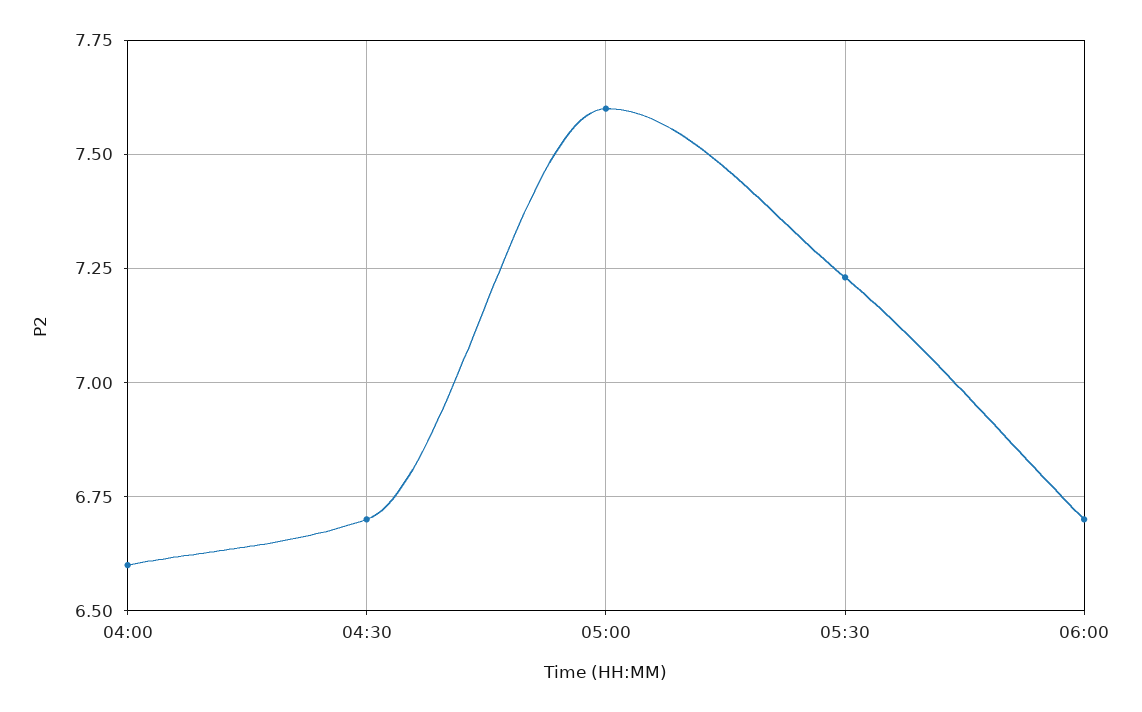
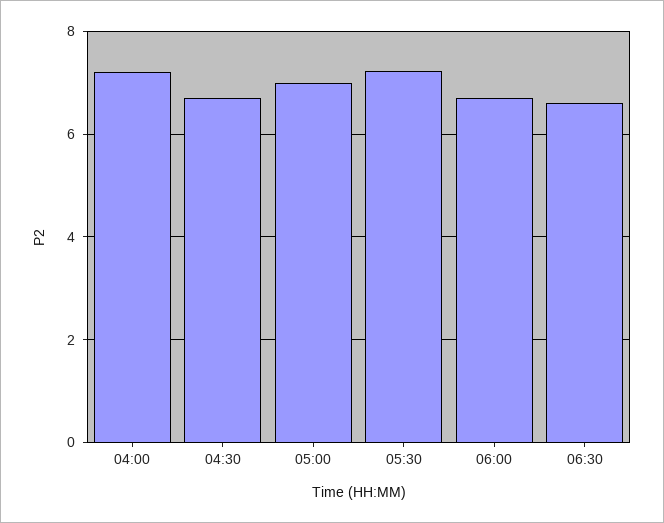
04:00: 6.6 -> 7.2
05:00: 7.6 -> 7
06:30: none -> 6.6

